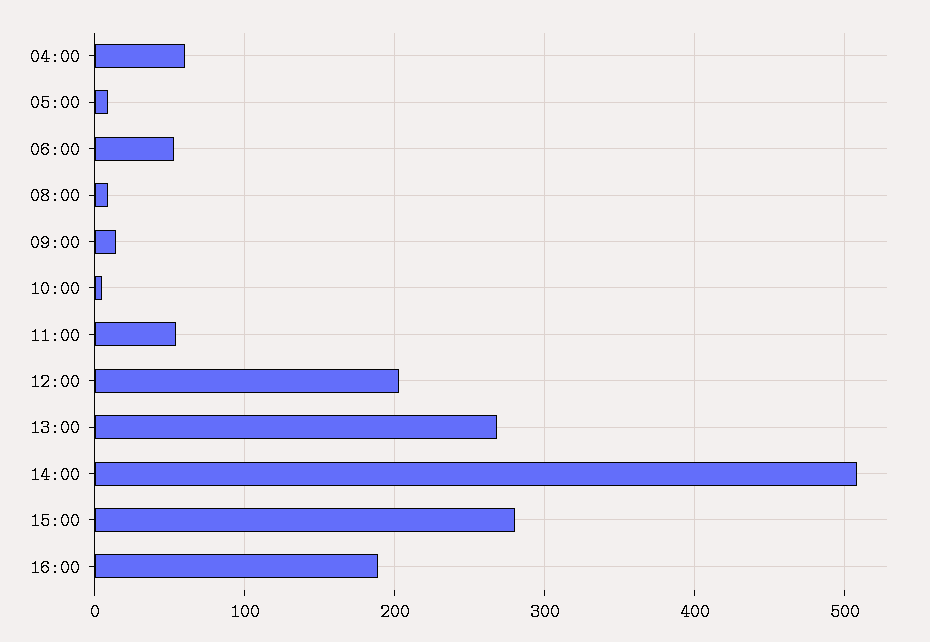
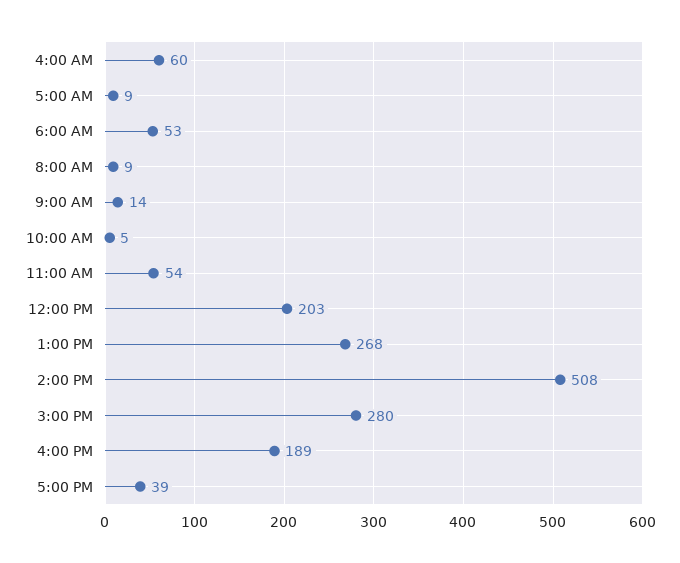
5:00 PM: none -> 39

